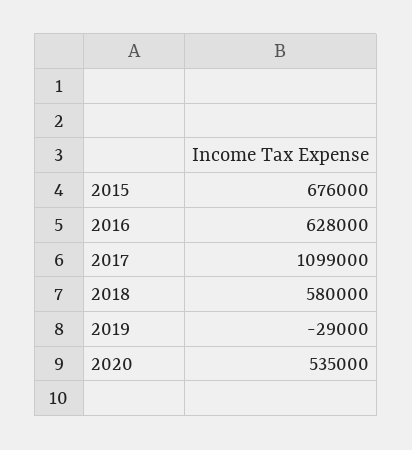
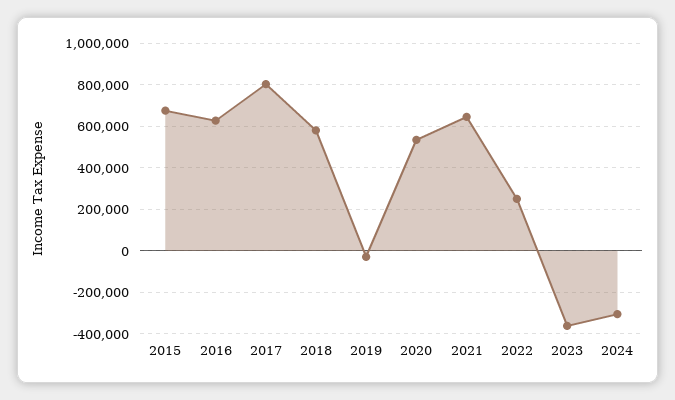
2017: 1099000 -> 800000
2021: none -> 650000
2022: none -> 250000
2023: none -> -350000
2024: none -> -300000

